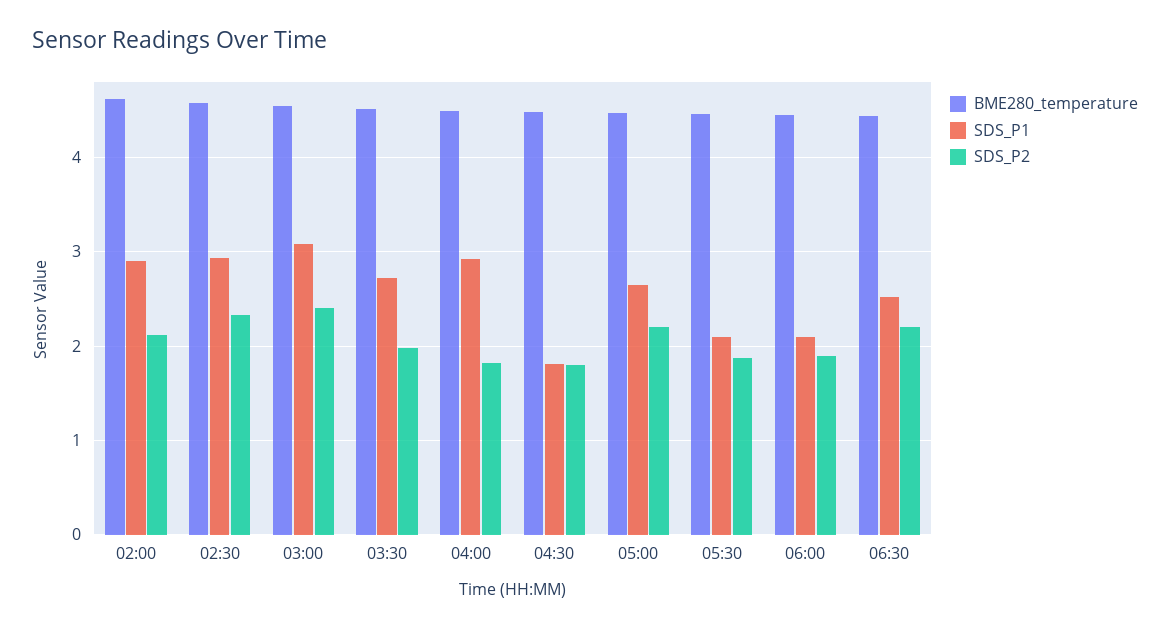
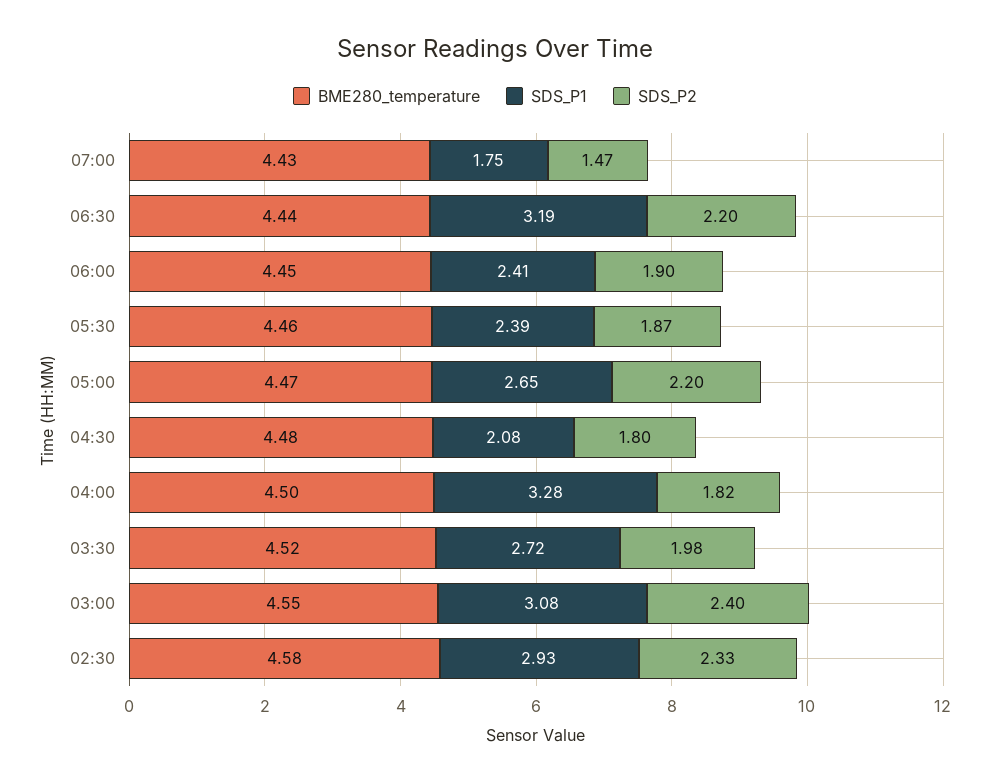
BME280_temperature, 02:00: 4.6 -> none
SDS_P1, 02:00: 2.9 -> none
SDS_P2, 02:00: 2.1 -> none
SDS_P1, 04:00: 2.9 -> 3.28
SDS_P1, 04:30: 1.8 -> 2.08
SDS_P1, 05:30: 2.1 -> 2.39
SDS_P1, 06:00: 2.1 -> 2.41
SDS_P1, 06:30: 2.5 -> 3.19
BME280_temperature, 07:00: none -> 4.43
SDS_P1, 07:00: none -> 1.75
SDS_P2, 07:00: none -> 1.47

